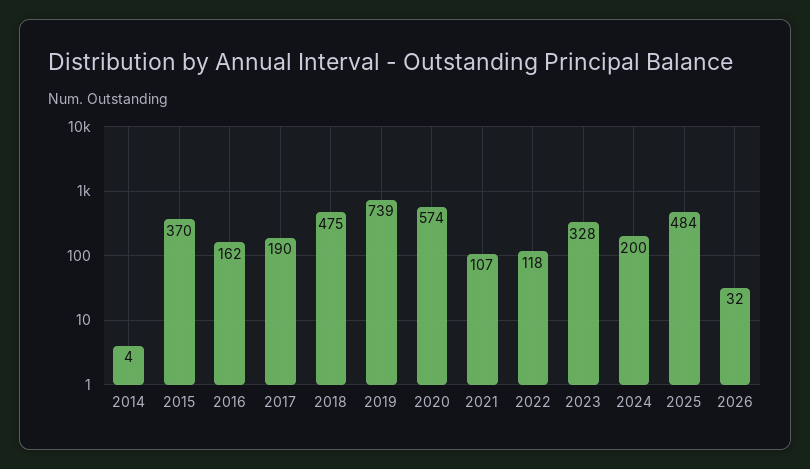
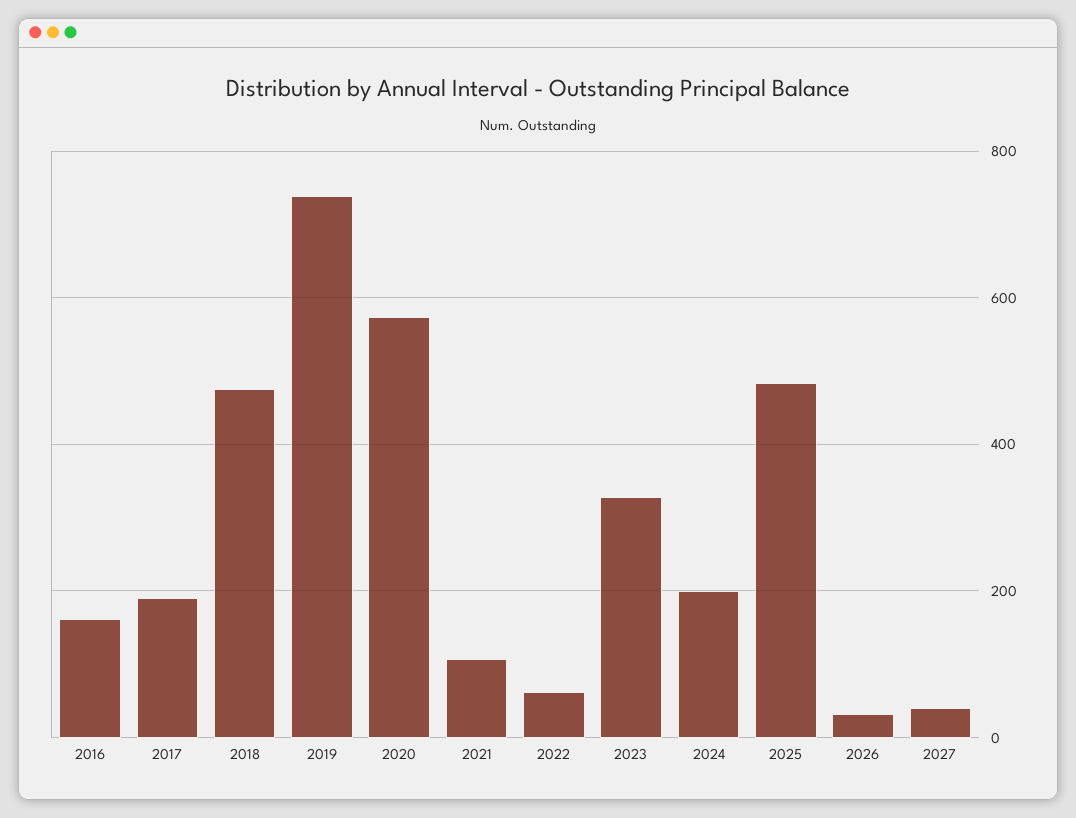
2014: 4 -> none
2015: 370 -> none
2022: 118 -> 60
2027: none -> 40

